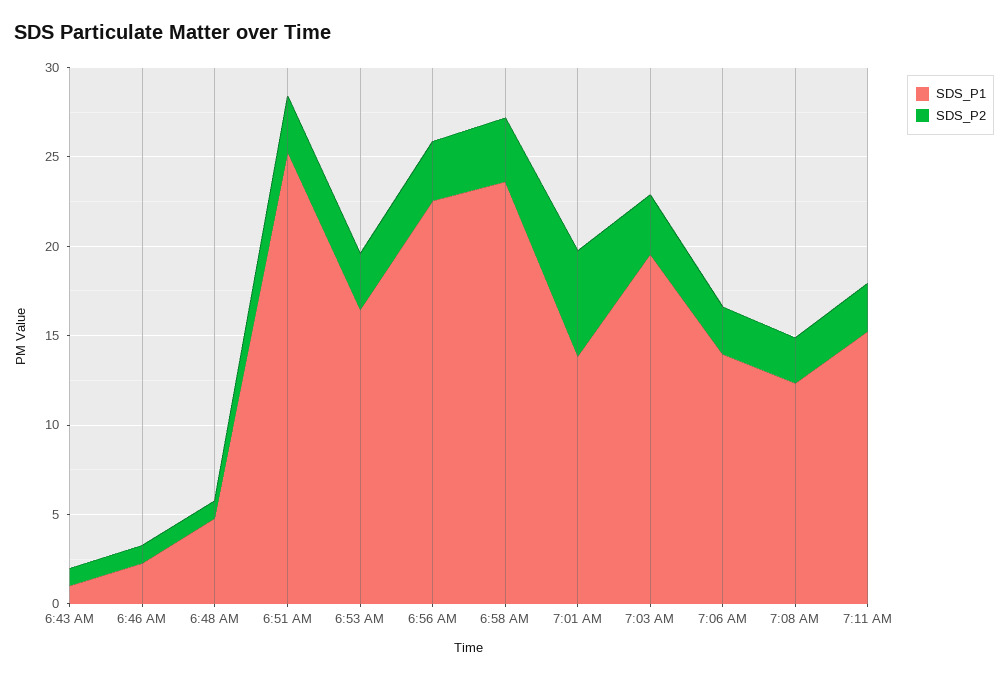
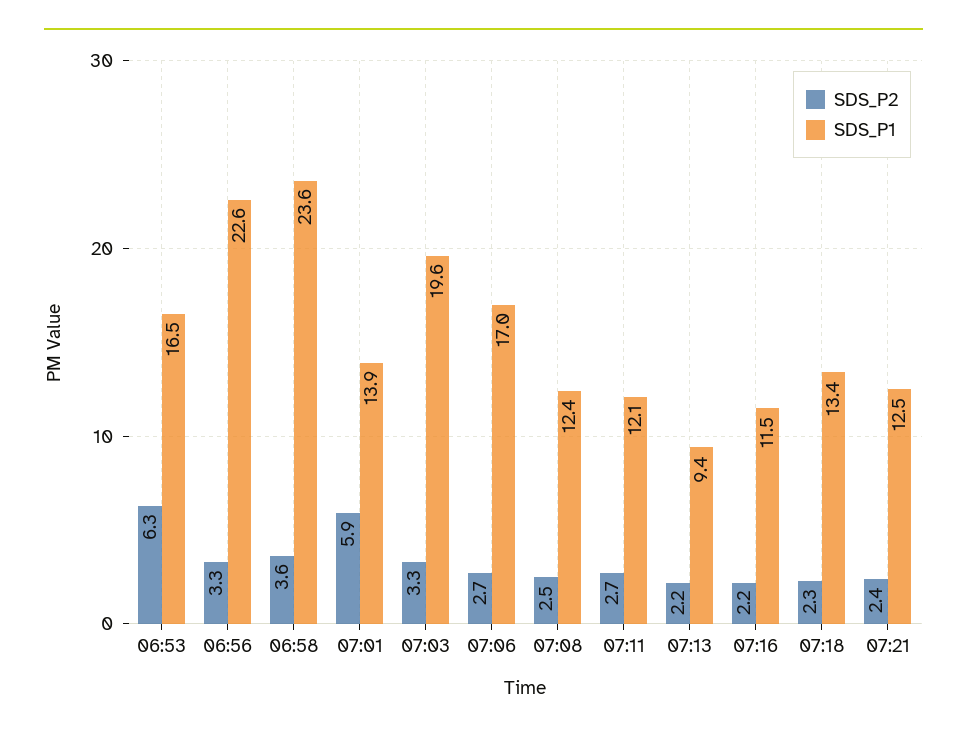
SDS_P1, 6:43 AM: 1 -> none
SDS_P2, 6:43 AM: 1 -> none
SDS_P1, 6:46 AM: 2 -> none
SDS_P2, 6:46 AM: 1 -> none
SDS_P1, 6:48 AM: 5 -> none
SDS_P2, 6:48 AM: 1 -> none
SDS_P1, 6:51 AM: 25 -> none
SDS_P2, 6:51 AM: 3 -> none
SDS_P2, 6:53 AM: 3 -> 6.3
SDS_P1, 7:06 AM: 14 -> 17
SDS_P1, 7:11 AM: 15 -> 12.1
SDS_P2, 07:13: none -> 2.2
SDS_P1, 07:13: none -> 9.4
SDS_P2, 07:16: none -> 2.2
SDS_P1, 07:16: none -> 11.5
SDS_P2, 07:18: none -> 2.3
SDS_P1, 07:18: none -> 13.4
SDS_P2, 07:21: none -> 2.4
SDS_P1, 07:21: none -> 12.5

